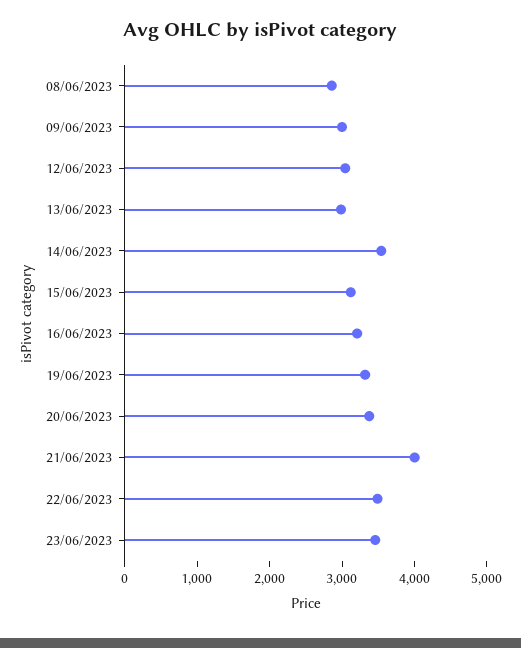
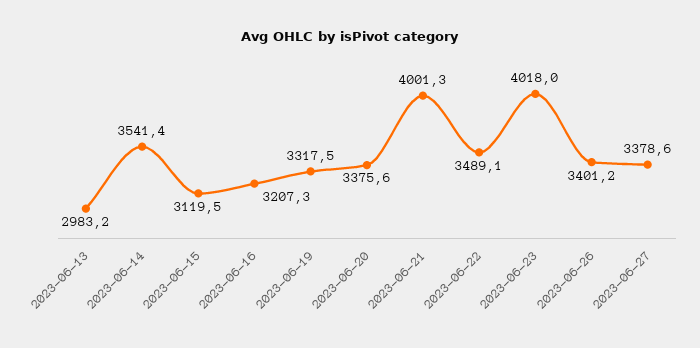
08/06/2023: 2800 -> none
09/06/2023: 3000 -> none
12/06/2023: 3000 -> none
23/06/2023: 3400 -> 4018
2023-06-26: none -> 3401.2
2023-06-27: none -> 3378.6

